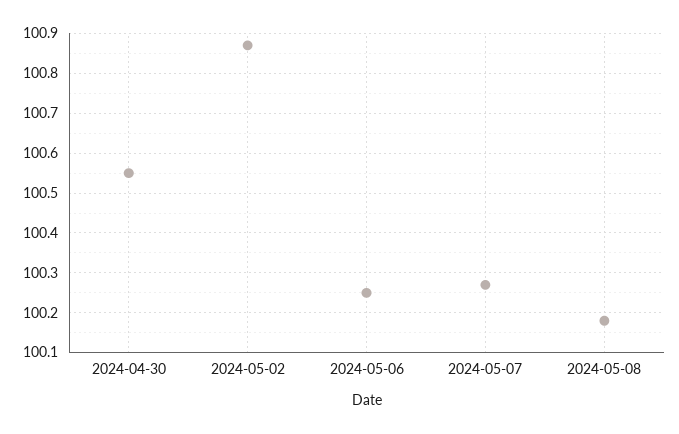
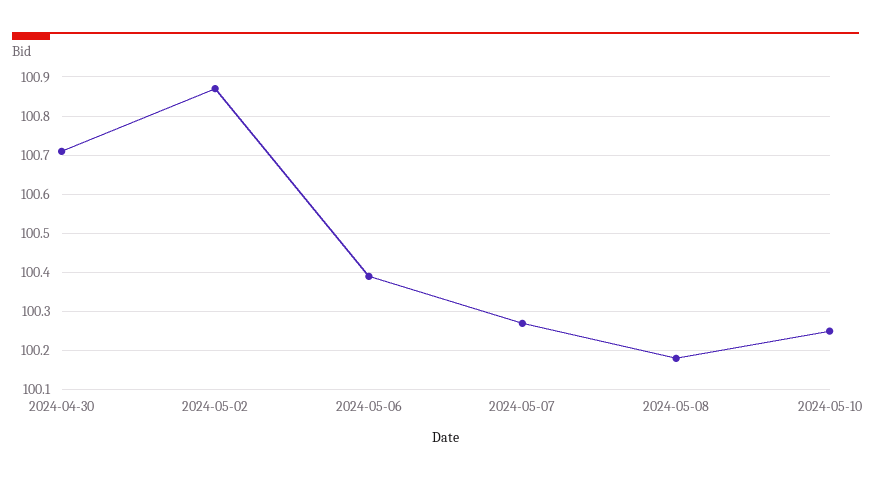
2024-04-30: 100.55 -> 100.7
2024-05-06: 100.25 -> 100.4
2024-05-10: none -> 100.25

